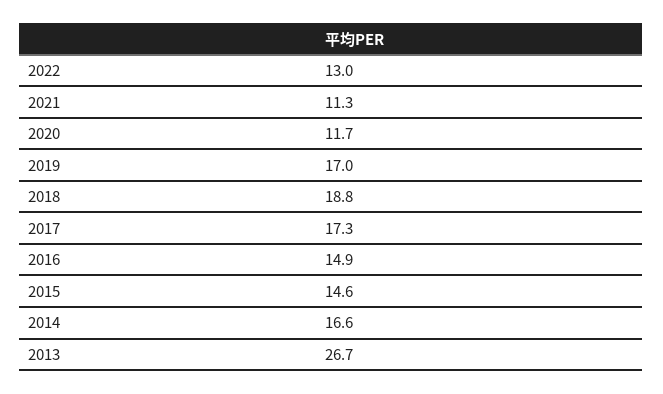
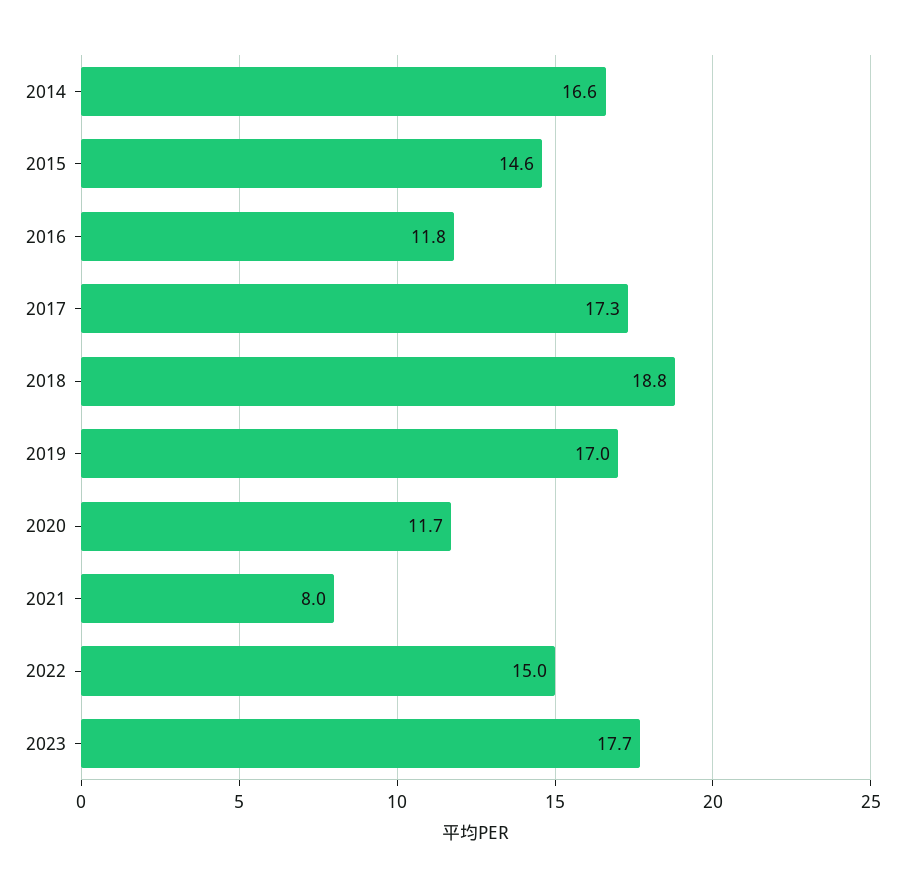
2022: 13 -> 15
2021: 11.3 -> 8
2016: 14.9 -> 11.8
2013: 26.7 -> none
2023: none -> 17.7

